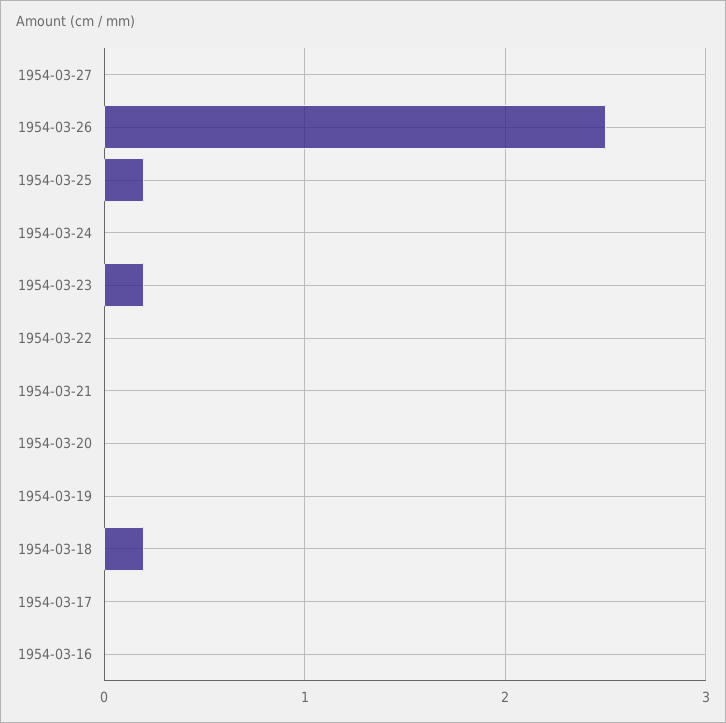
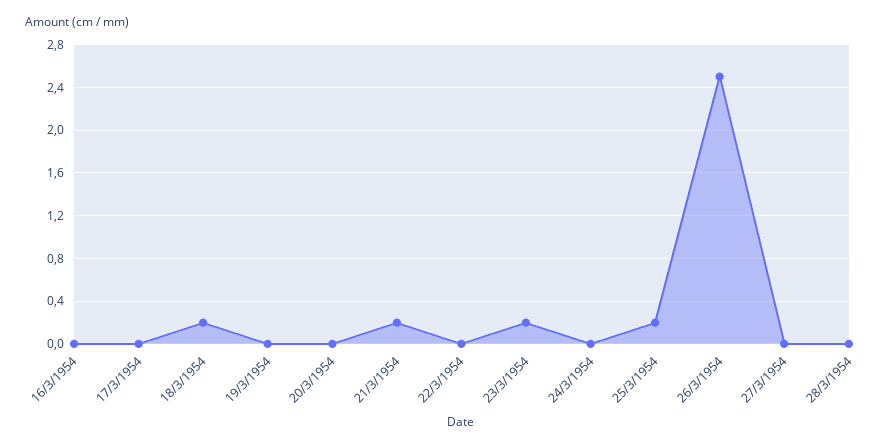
1954-03-21: 0 -> 0.2
28/3/1954: none -> 0

